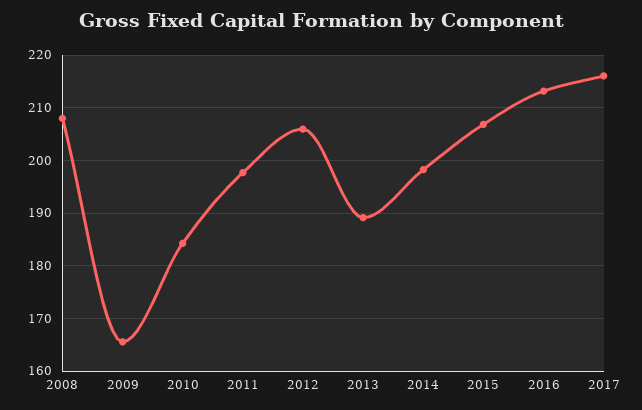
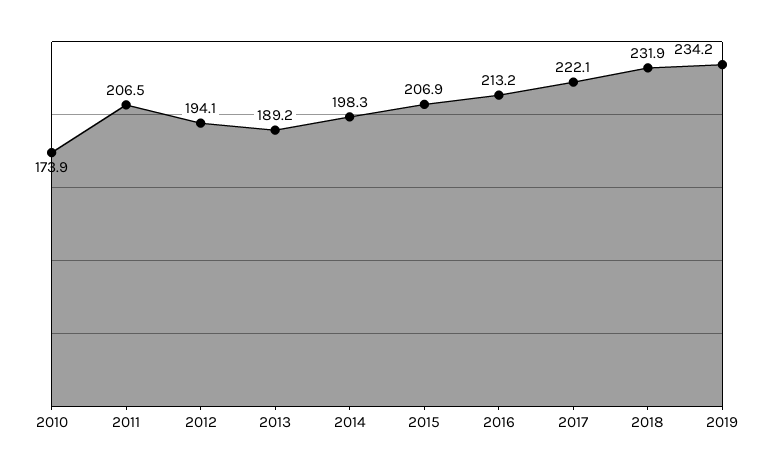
2008: 208 -> none
2009: 166 -> none
2010: 184 -> 173.9
2011: 198 -> 206.5
2012: 206 -> 194.1
2017: 216 -> 222.1
2018: none -> 231.9
2019: none -> 234.2

